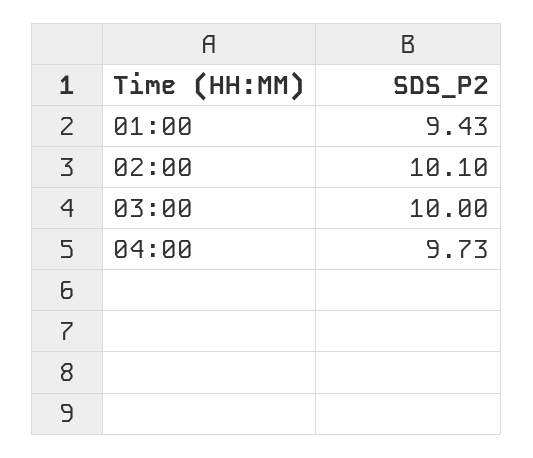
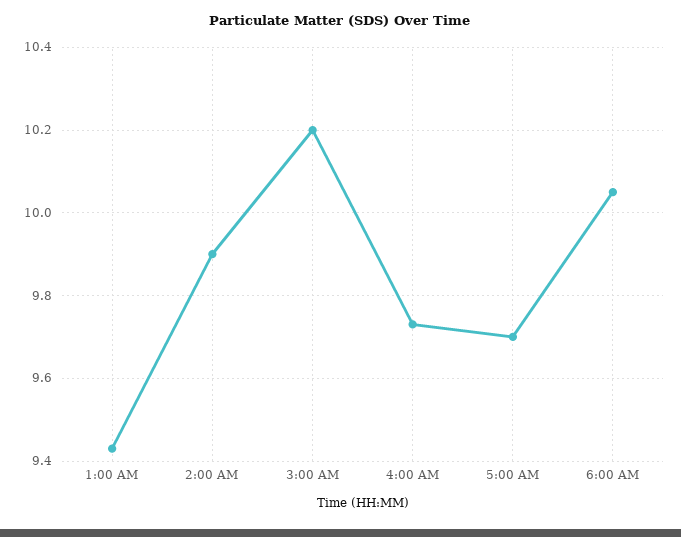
02:00: 10.1 -> 9.9
03:00: 10 -> 10.2
5:00 AM: none -> 9.7
6:00 AM: none -> 10.05

